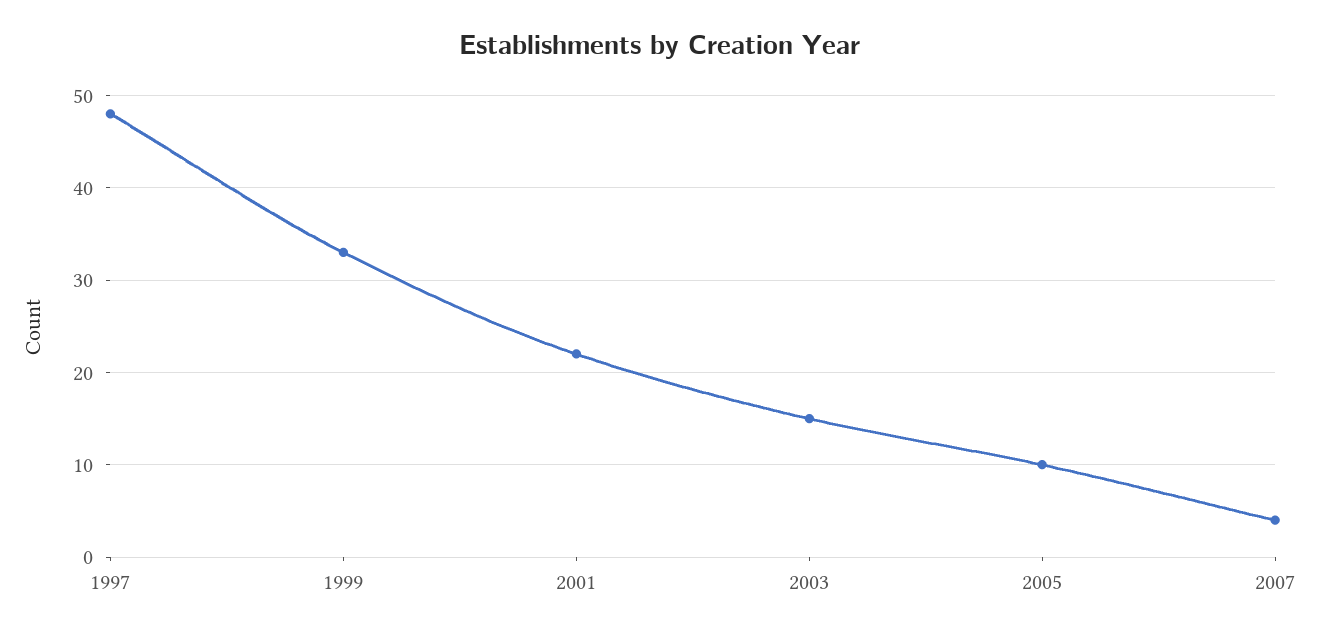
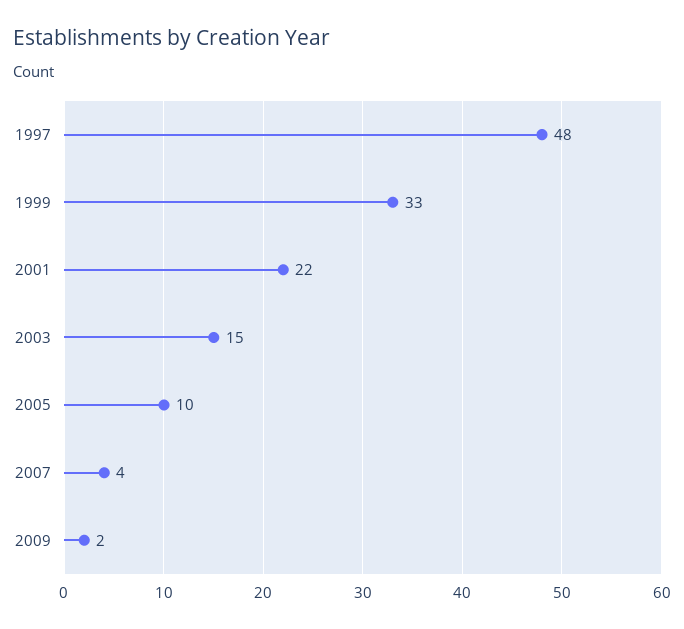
2009: none -> 2

